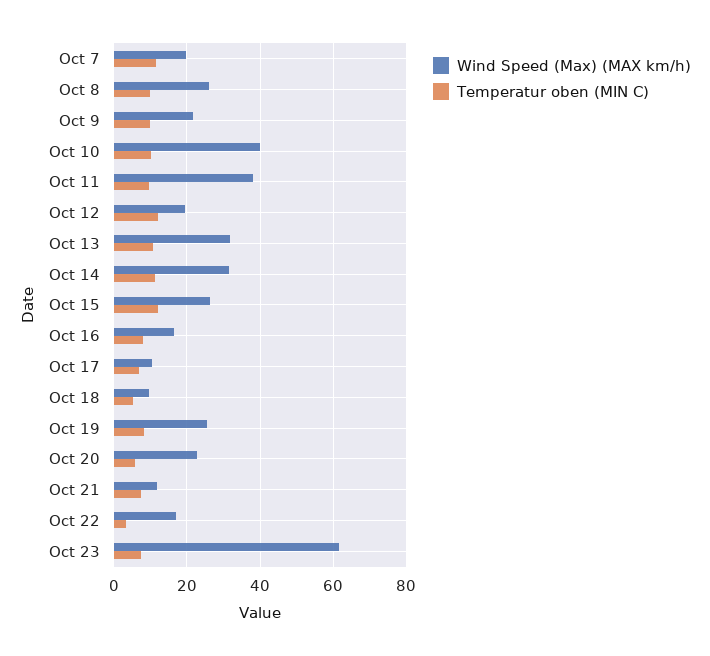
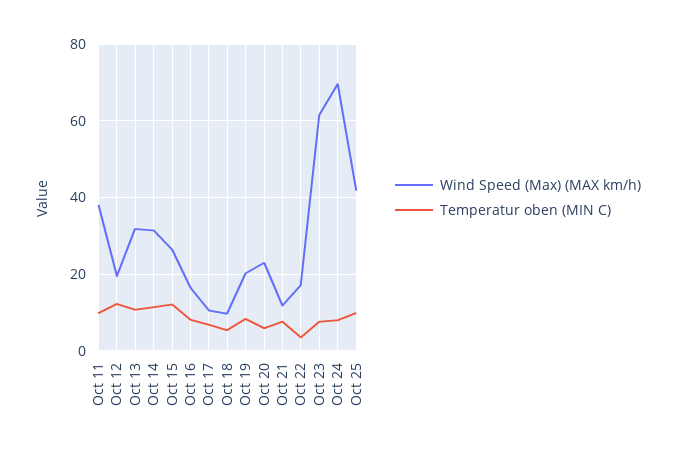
Wind Speed (Max) (MAX km/h), Oct 7: 20 -> none
Temperatur oben (MIN C), Oct 7: 12 -> none
Wind Speed (Max) (MAX km/h), Oct 8: 26 -> none
Temperatur oben (MIN C), Oct 8: 10 -> none
Wind Speed (Max) (MAX km/h), Oct 9: 22 -> none
Temperatur oben (MIN C), Oct 9: 10 -> none
Wind Speed (Max) (MAX km/h), Oct 10: 40 -> none
Temperatur oben (MIN C), Oct 10: 10 -> none
Wind Speed (Max) (MAX km/h), Oct 19: 26 -> 20
Wind Speed (Max) (MAX km/h), Oct 24: none -> 70
Temperatur oben (MIN C), Oct 24: none -> 8
Wind Speed (Max) (MAX km/h), Oct 25: none -> 42
Temperatur oben (MIN C), Oct 25: none -> 10

